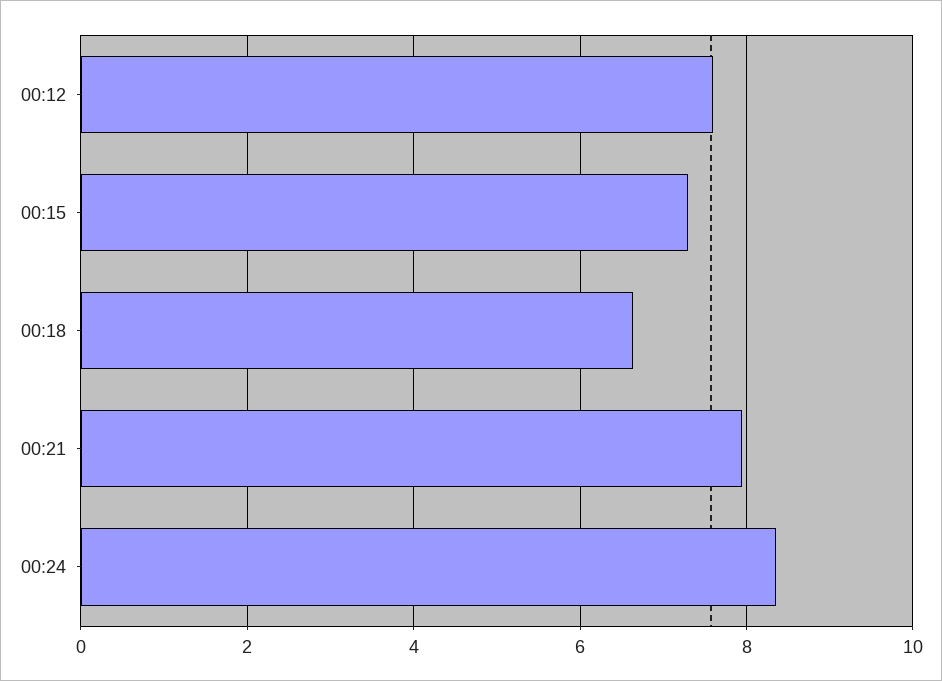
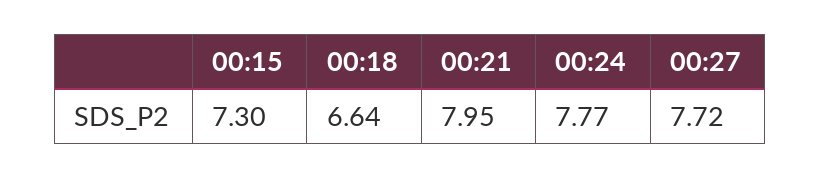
00:12: 7.6 -> none
00:24: 8.4 -> 7.77
00:27: none -> 7.72

